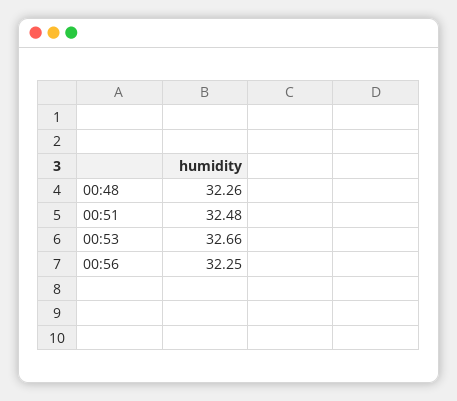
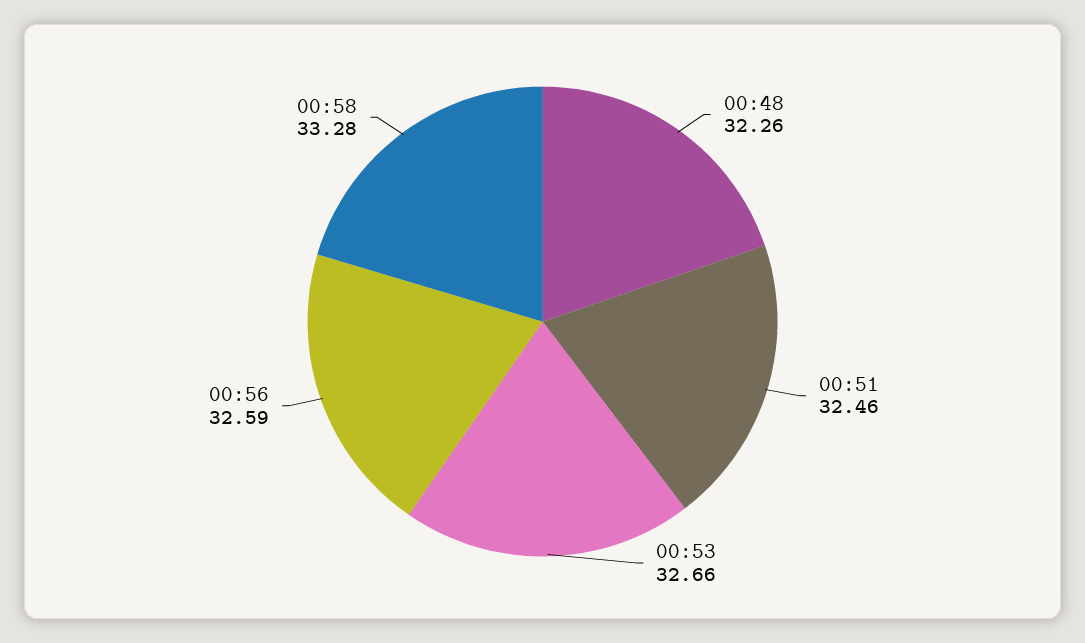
00:51: 32.48 -> 32.46
00:56: 32.25 -> 32.59
00:58: none -> 33.28

